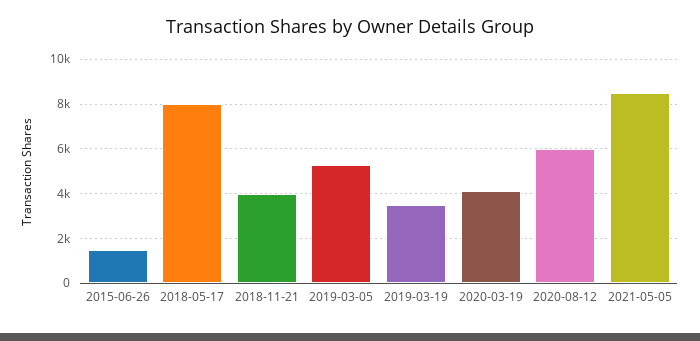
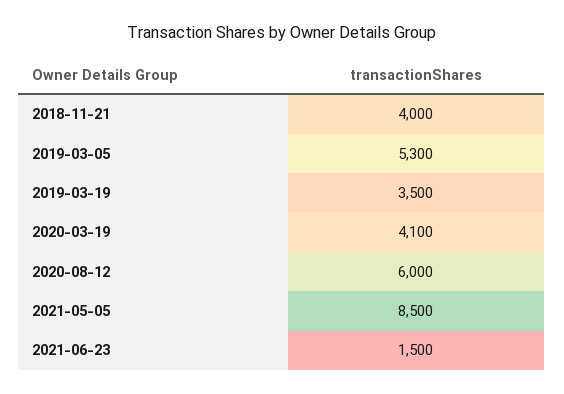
2015-06-26: 1500 -> none
2018-05-17: 8000 -> none
2021-06-23: none -> 1500

